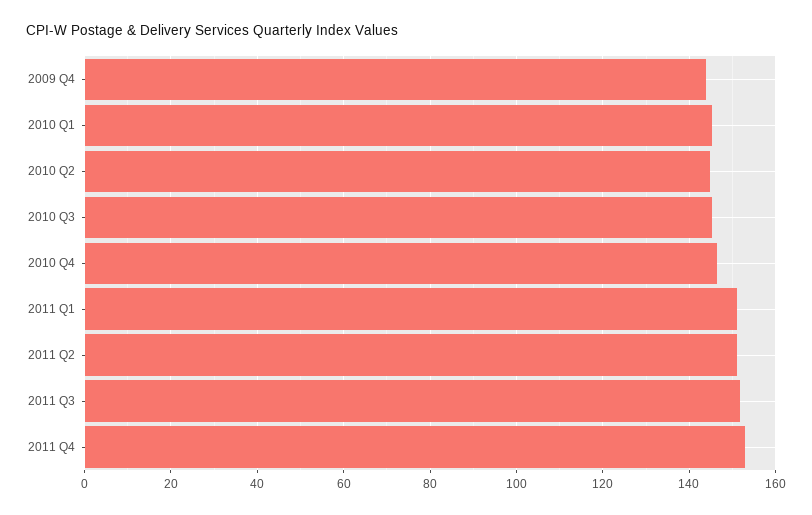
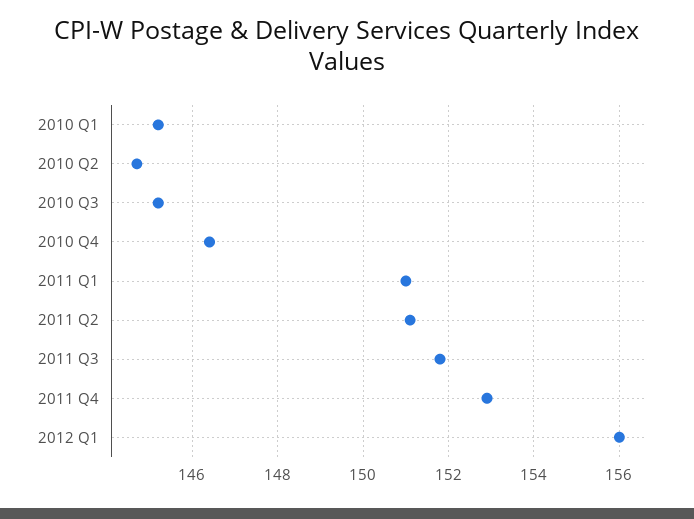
2009 Q4: 144 -> none
2012 Q1: none -> 156

